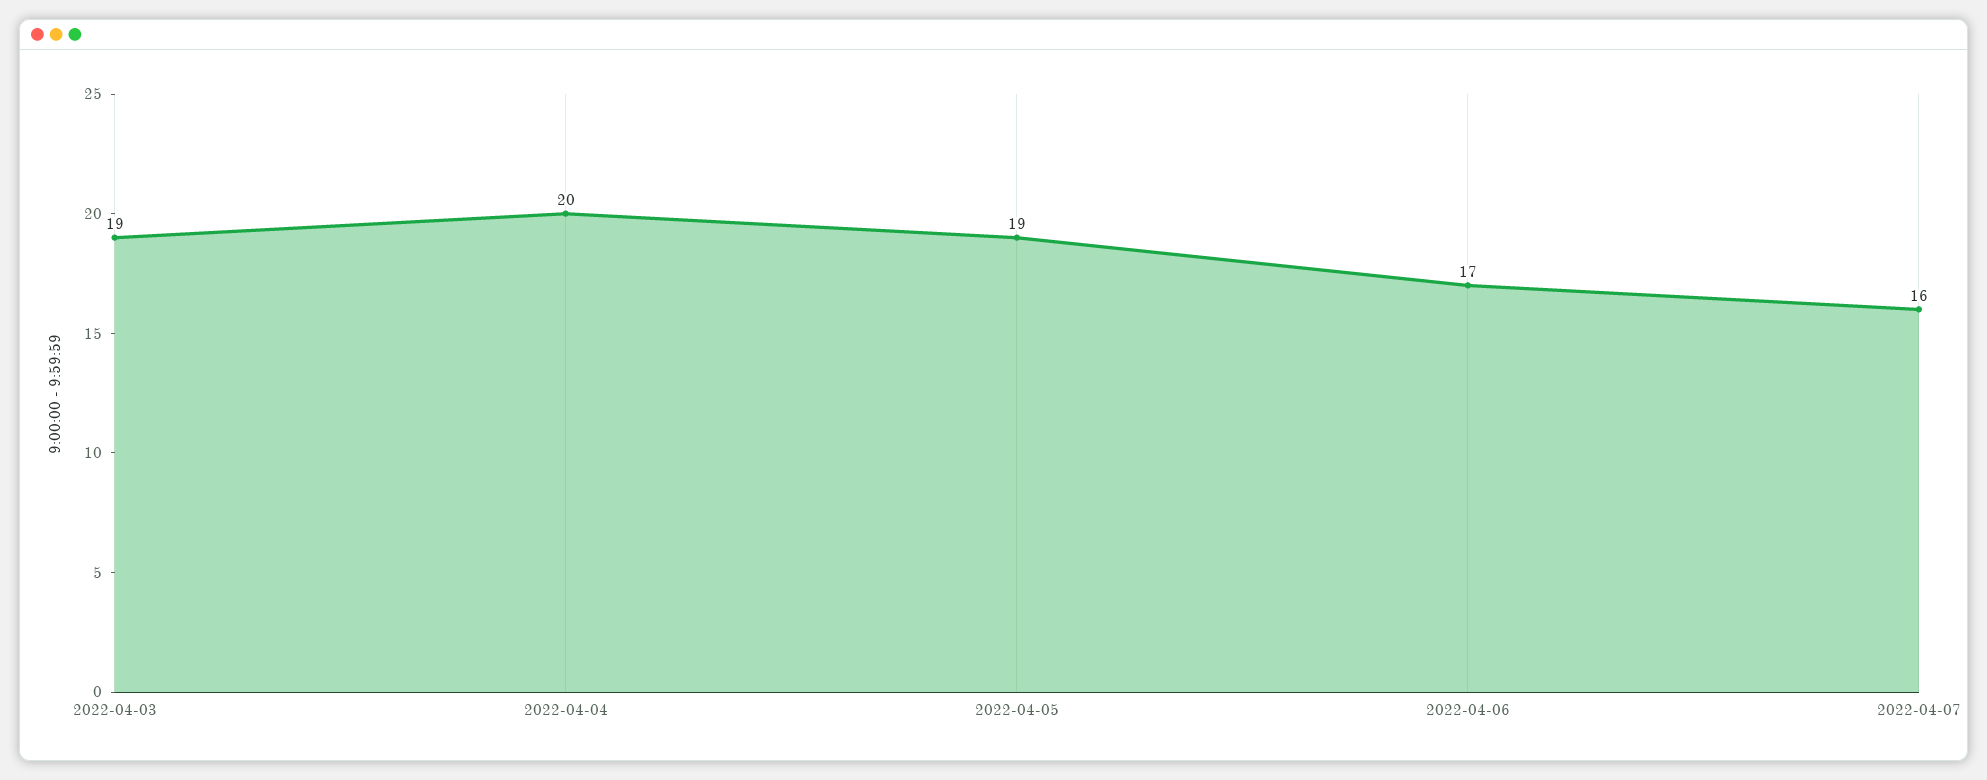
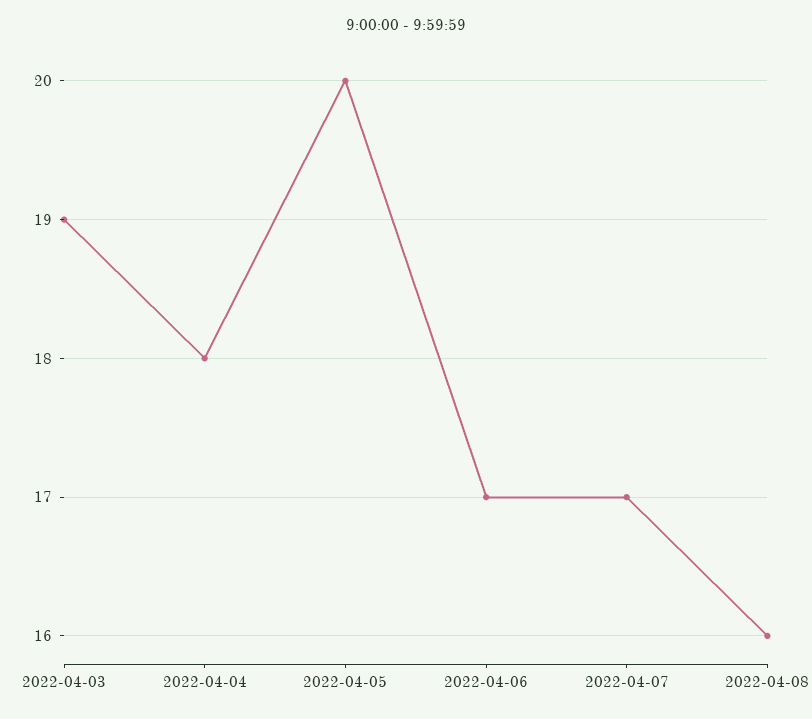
2022-04-04: 20 -> 18
2022-04-05: 19 -> 20
2022-04-07: 16 -> 17
2022-04-08: none -> 16

